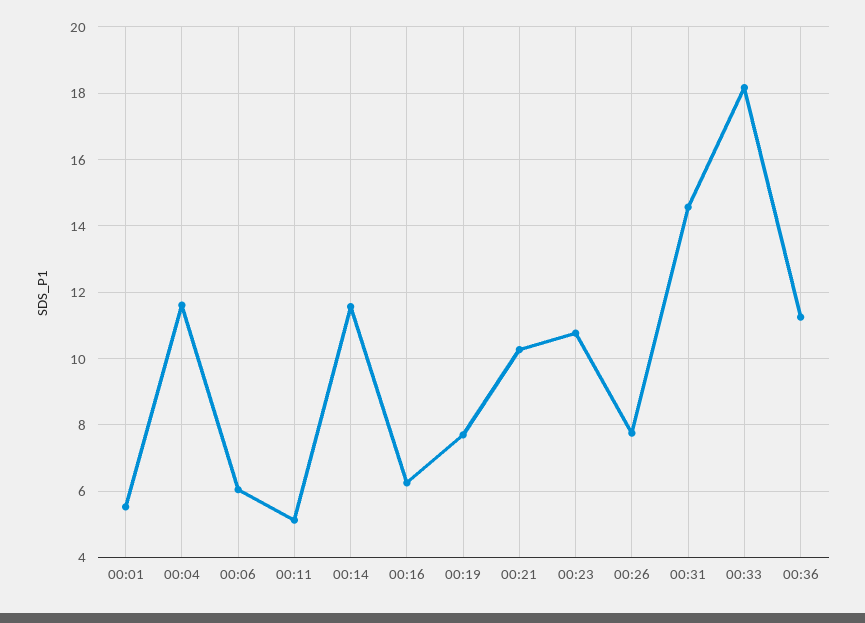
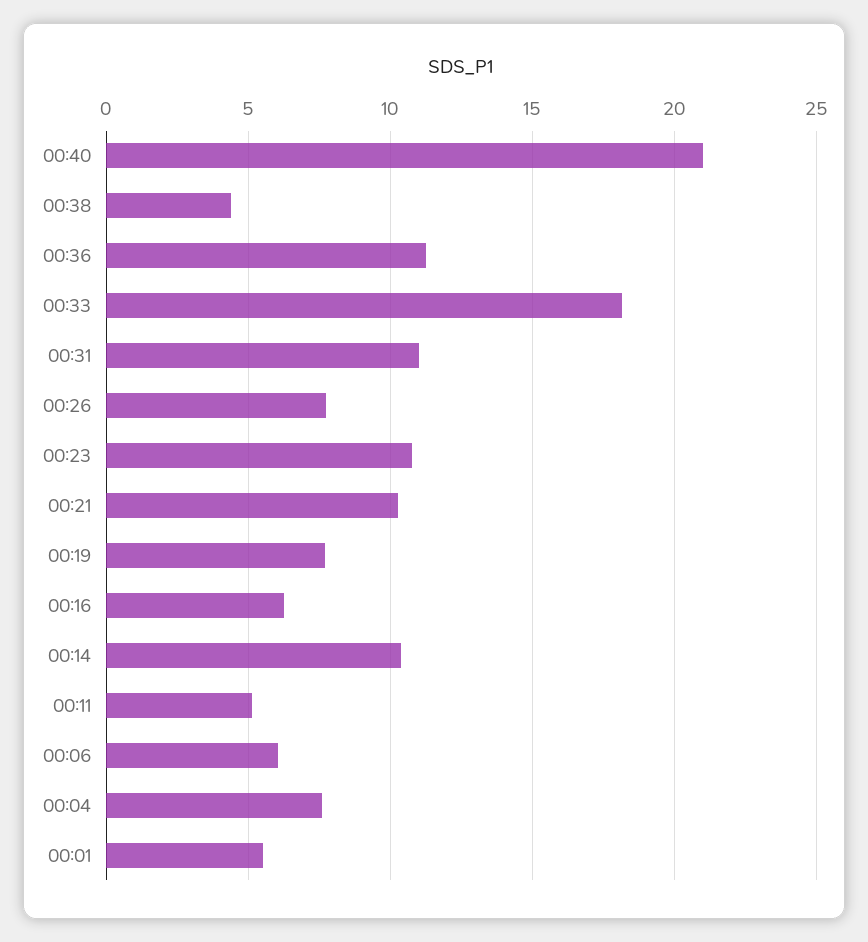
00:04: 11.6 -> 7.5
00:14: 11.6 -> 10.5
00:31: 14.6 -> 11
00:40: none -> 21
00:38: none -> 4.5

